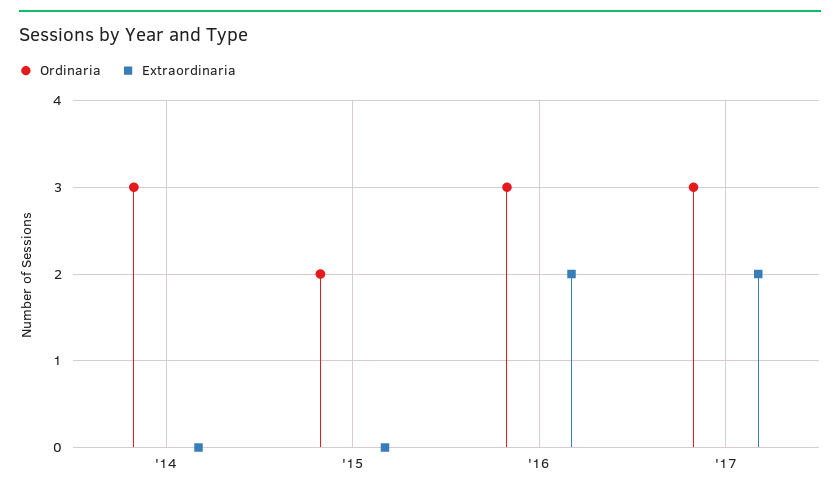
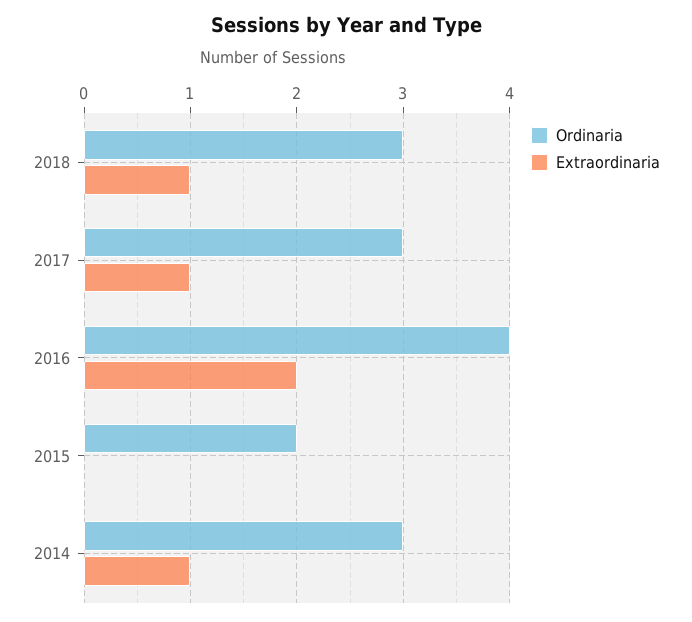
Extraordinaria, '14: 0 -> 1
Ordinaria, '16: 3 -> 4
Extraordinaria, '17: 2 -> 1
Ordinaria, 2018: none -> 3
Extraordinaria, 2018: none -> 1

